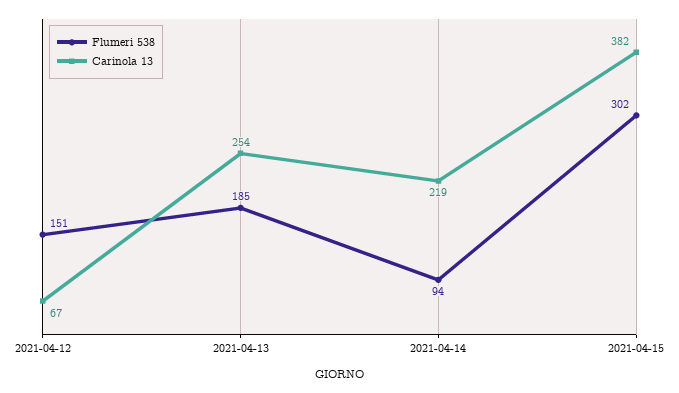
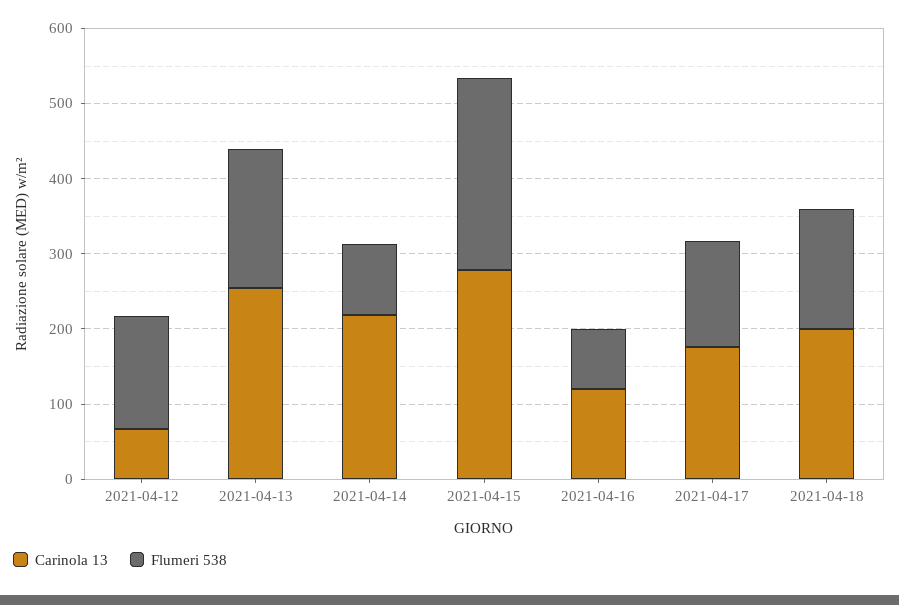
Flumeri 538, 2021-04-15: 302 -> 260
Carinola 13, 2021-04-15: 382 -> 280
Carinola 13, 2021-04-16: none -> 120
Flumeri 538, 2021-04-16: none -> 80
Carinola 13, 2021-04-17: none -> 180
Flumeri 538, 2021-04-17: none -> 140
Carinola 13, 2021-04-18: none -> 200
Flumeri 538, 2021-04-18: none -> 160

